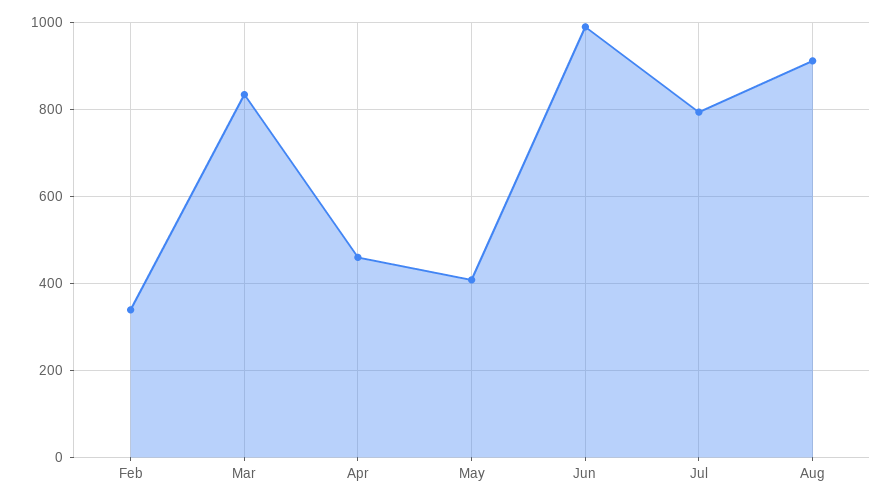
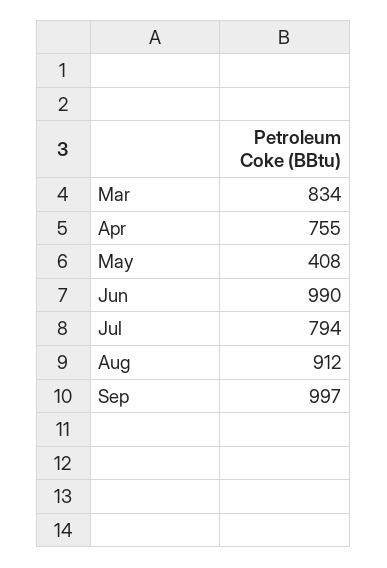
Feb: 340 -> none
Apr: 460 -> 755
Sep: none -> 997

